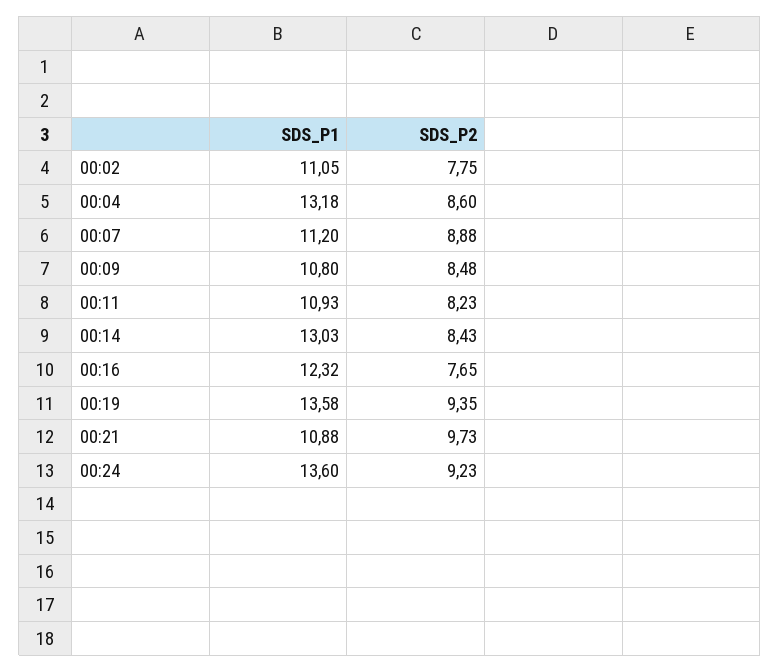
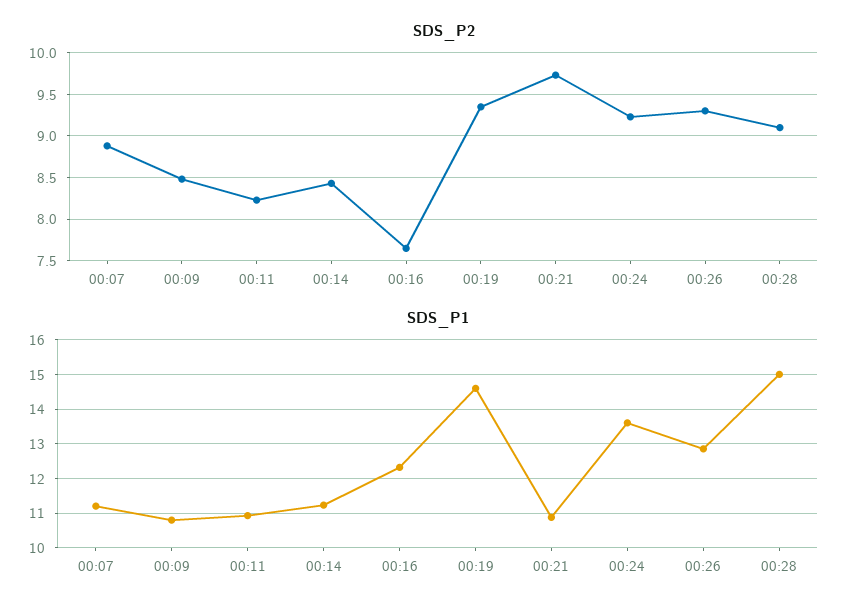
SDS_P1, 00:02: 11.05 -> none
SDS_P2, 00:02: 7.75 -> none
SDS_P1, 00:04: 13.18 -> none
SDS_P2, 00:04: 8.6 -> none
SDS_P1, 00:14: 13.03 -> 11.2
SDS_P1, 00:19: 13.58 -> 14.6
SDS_P2, 00:26: none -> 9.3
SDS_P2, 00:28: none -> 9.1
SDS_P1, 00:26: none -> 12.8
SDS_P1, 00:28: none -> 15

